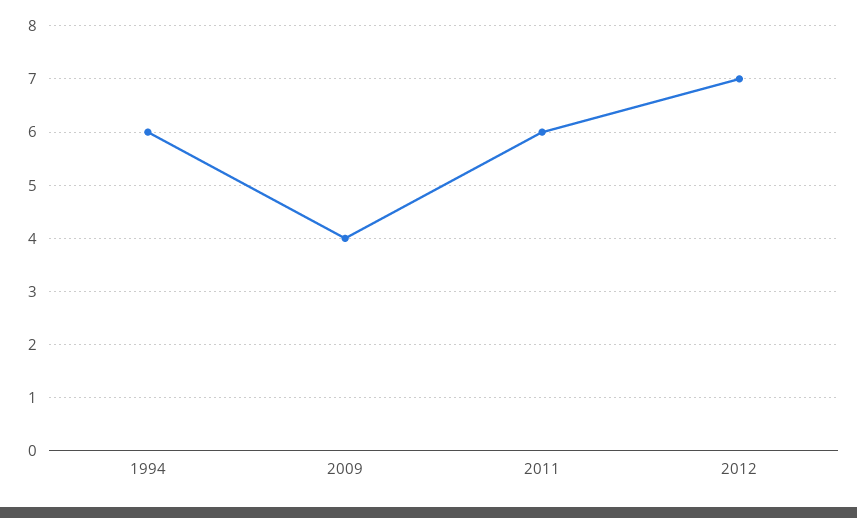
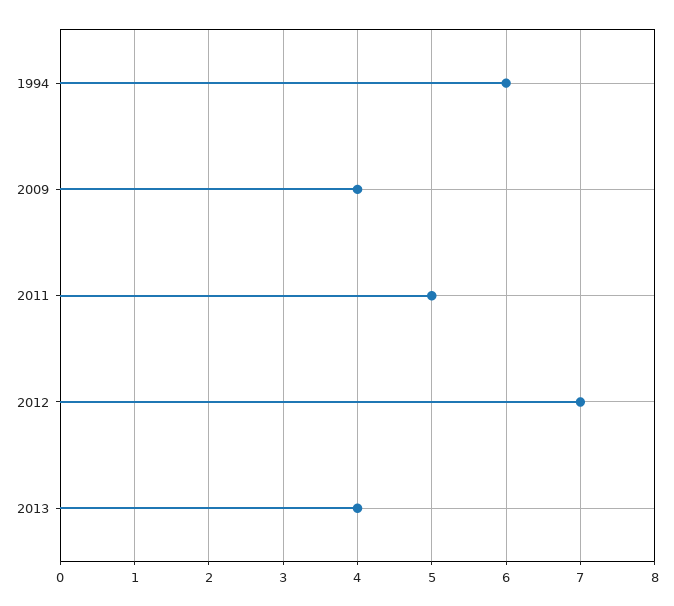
2011: 6 -> 5
2013: none -> 4

